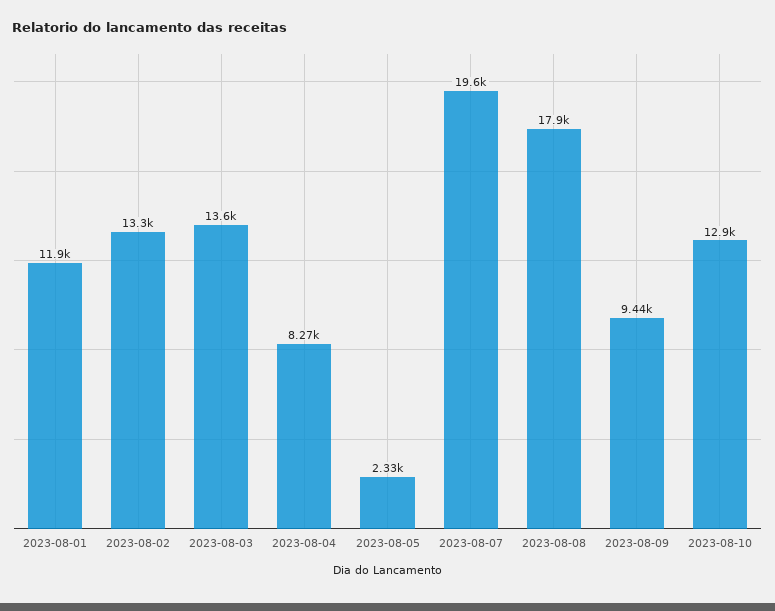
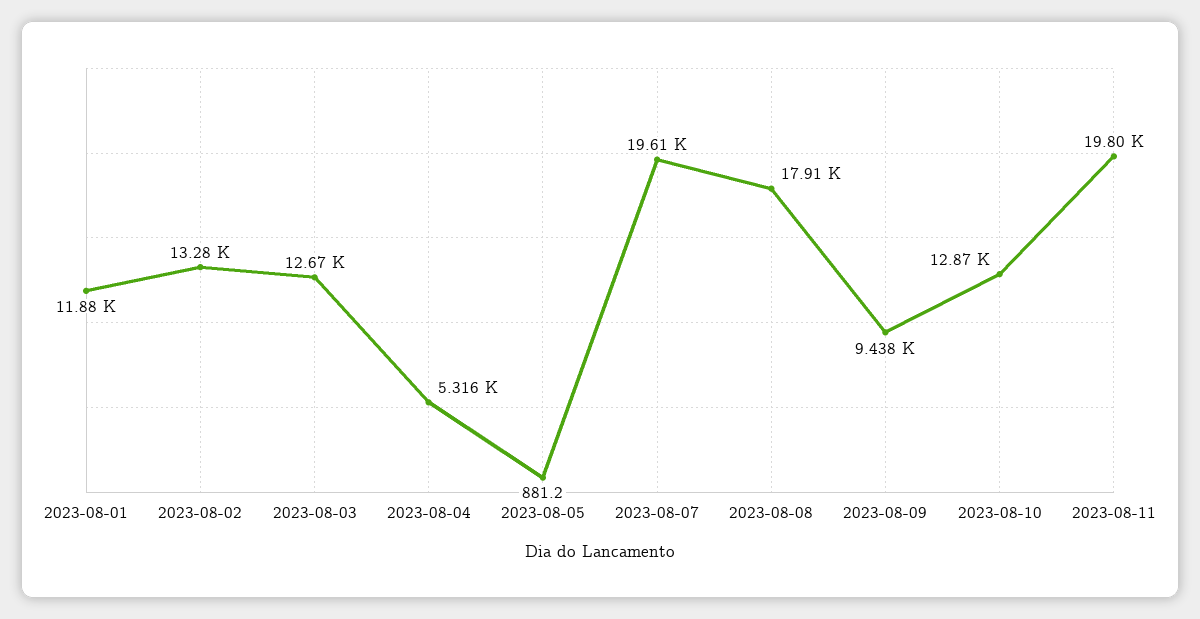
2023-08-03: 13600 -> 12670
2023-08-04: 8270 -> 5316
2023-08-05: 2330 -> 881.2
2023-08-11: none -> 19800

